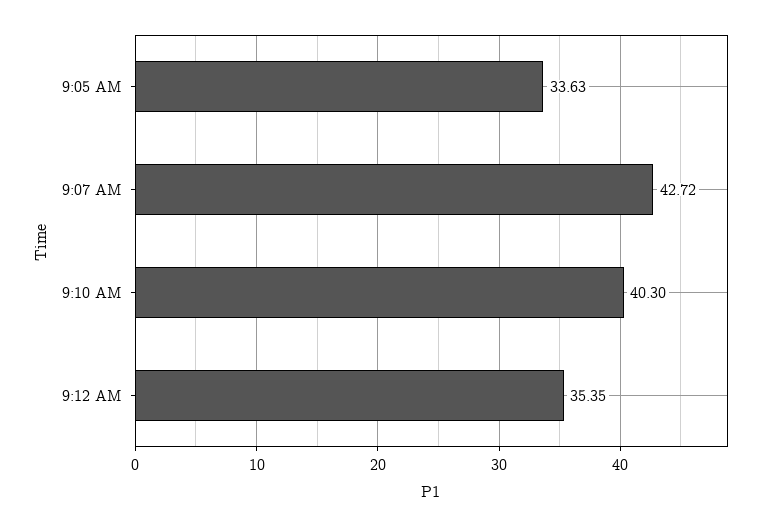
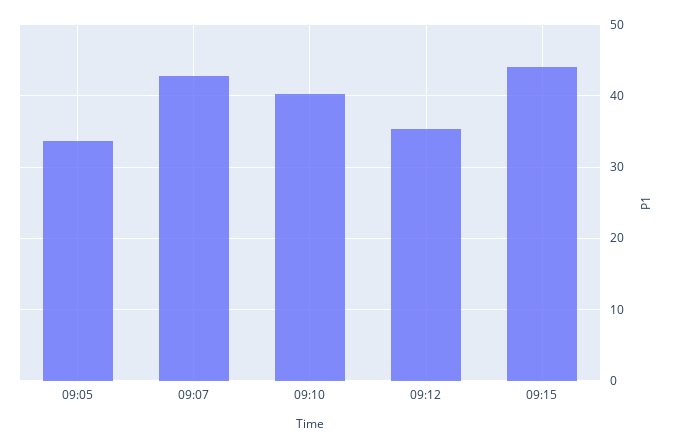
09:15: none -> 44

